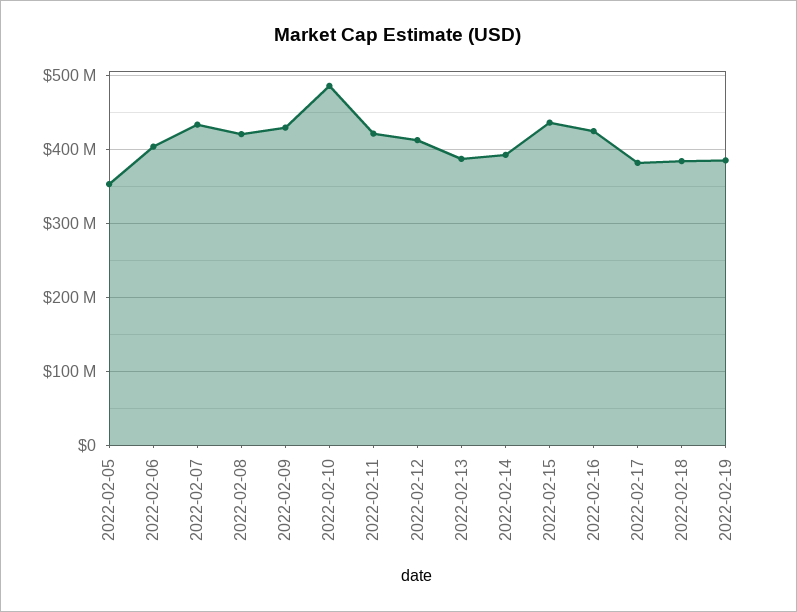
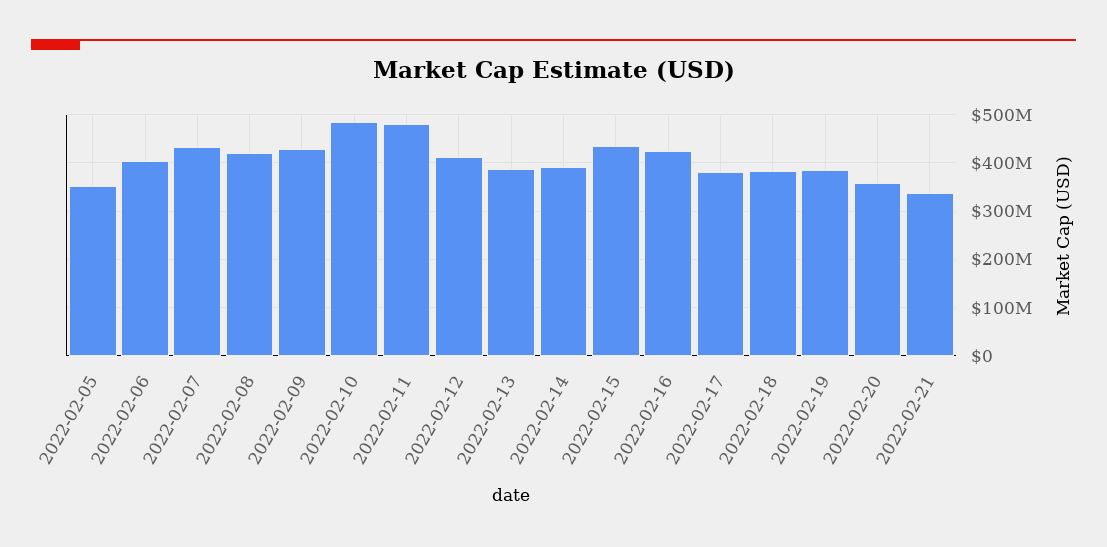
2022-02-11: 420000000 -> 480000000
2022-02-20: none -> 360000000
2022-02-21: none -> 340000000

